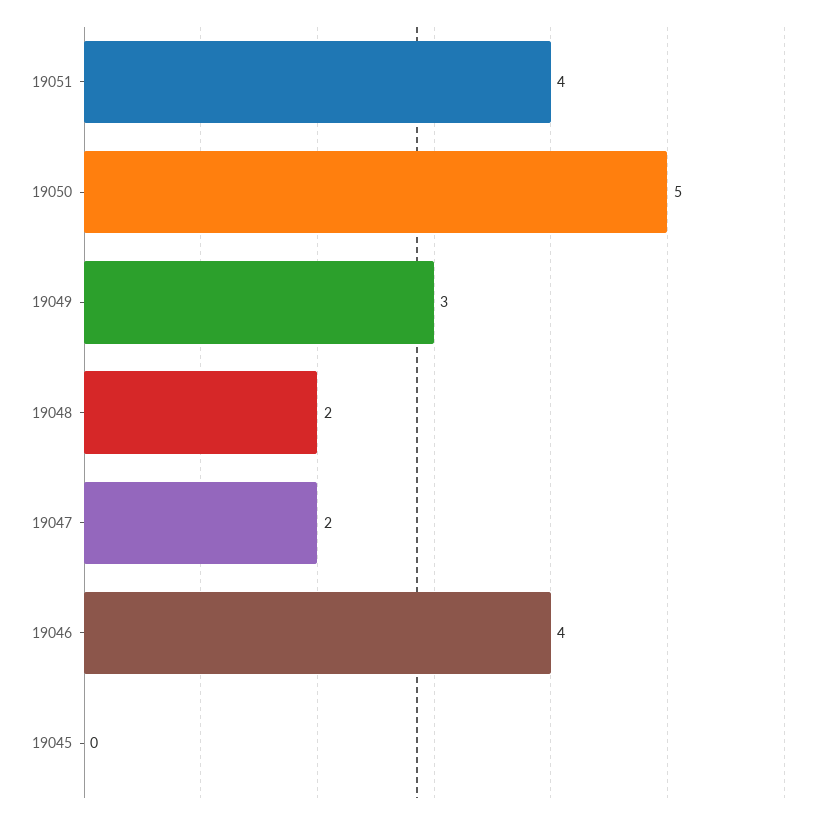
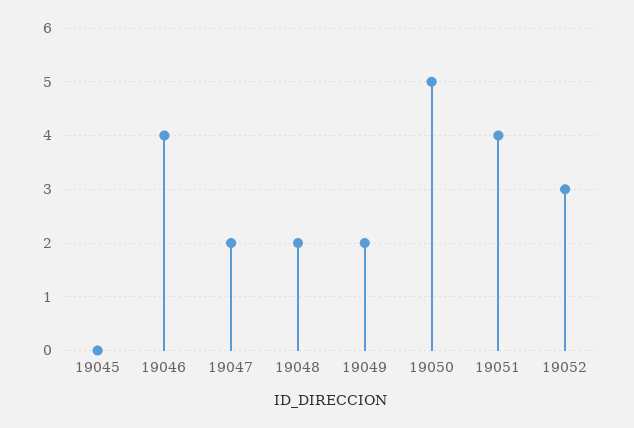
19049: 3 -> 2
19052: none -> 3

